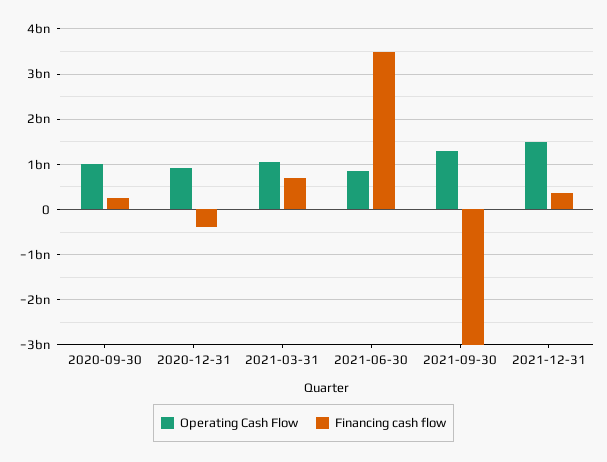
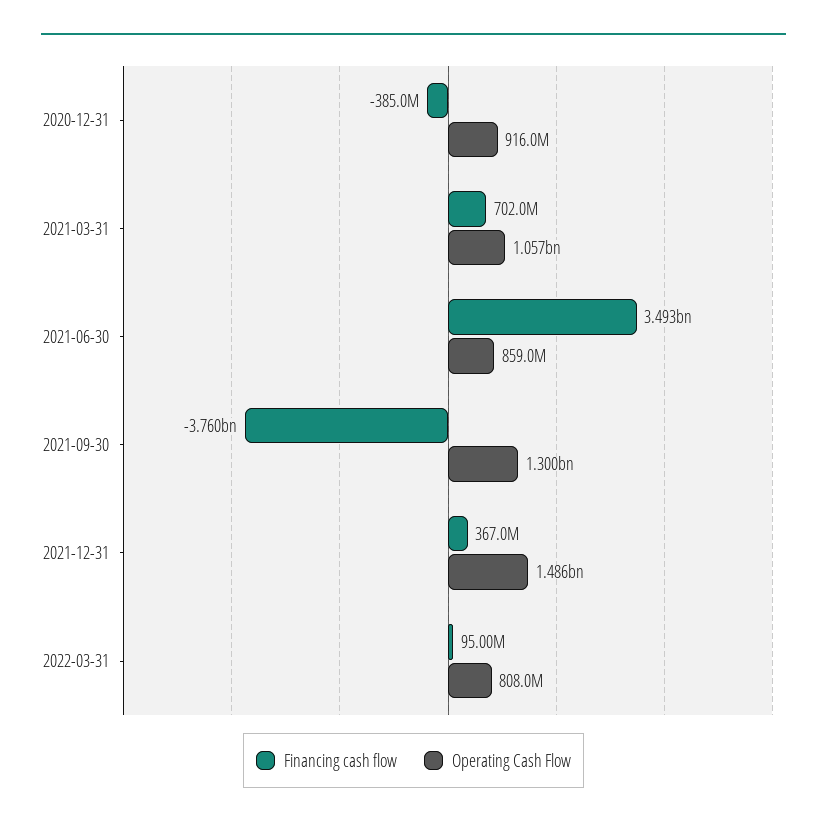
Operating Cash Flow, 2020-09-30: 1000000000 -> none
Financing cash flow, 2020-09-30: 200000000 -> none
Financing cash flow, 2021-09-30: -3000000000 -> -3760000000
Financing cash flow, 2022-03-31: none -> 95000000
Operating Cash Flow, 2022-03-31: none -> 808000000

